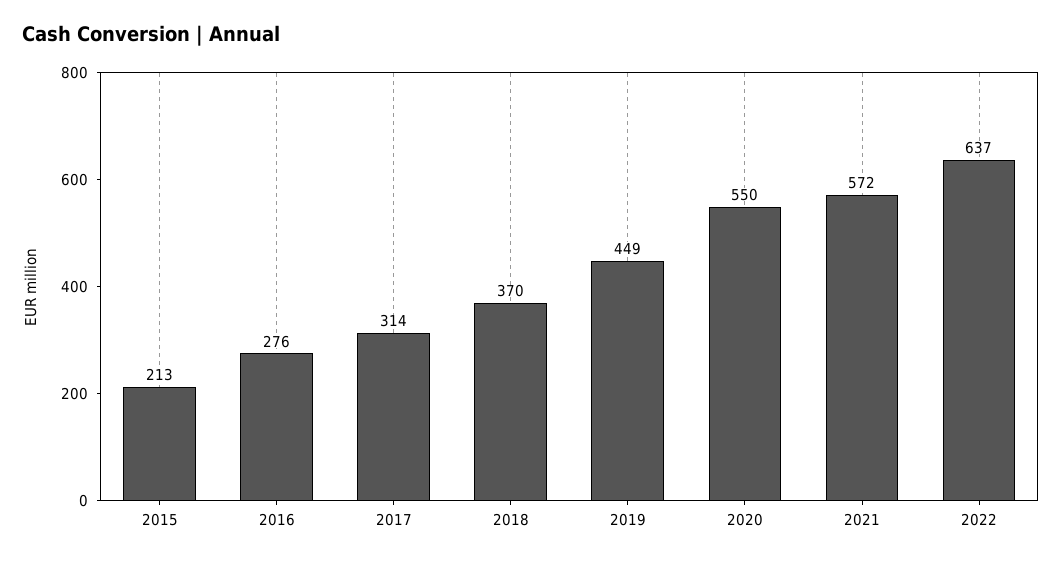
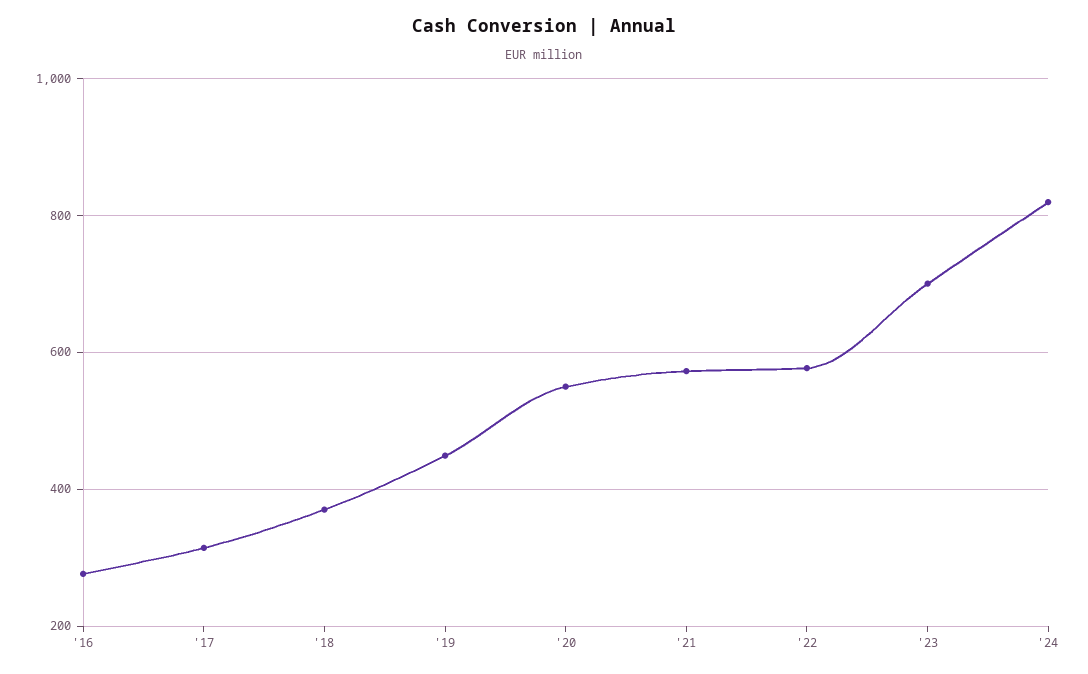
2015: 213 -> none
2022: 637 -> 580
'23: none -> 700
'24: none -> 820

